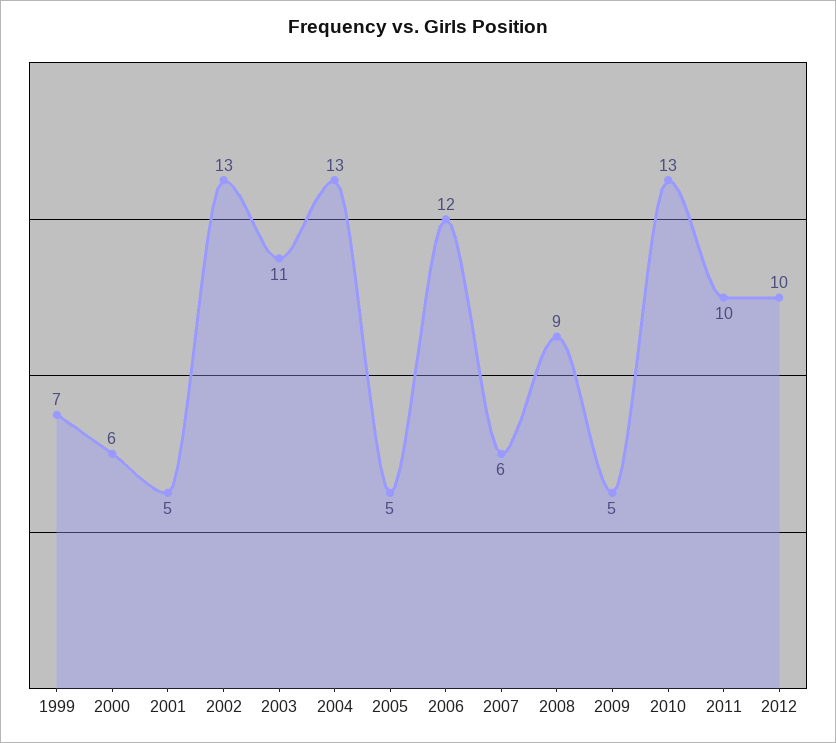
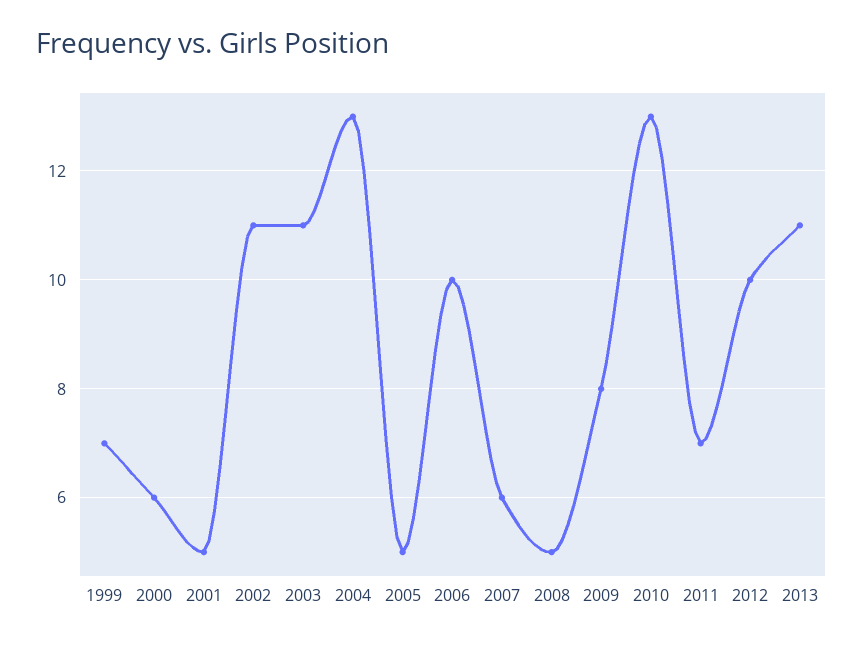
2002: 13 -> 11
2006: 12 -> 10
2008: 9 -> 5
2009: 5 -> 8
2011: 10 -> 7
2013: none -> 11

